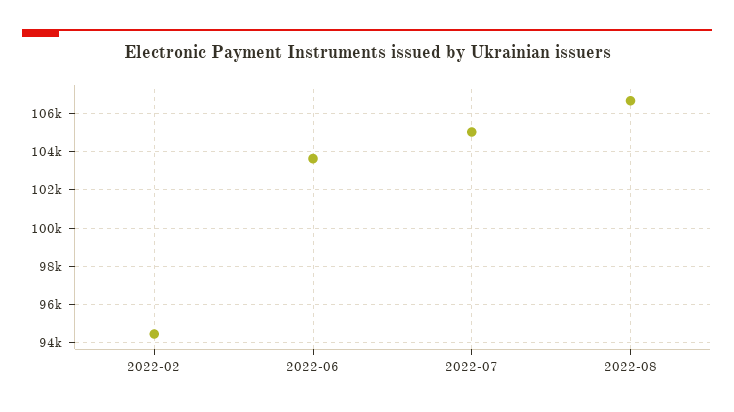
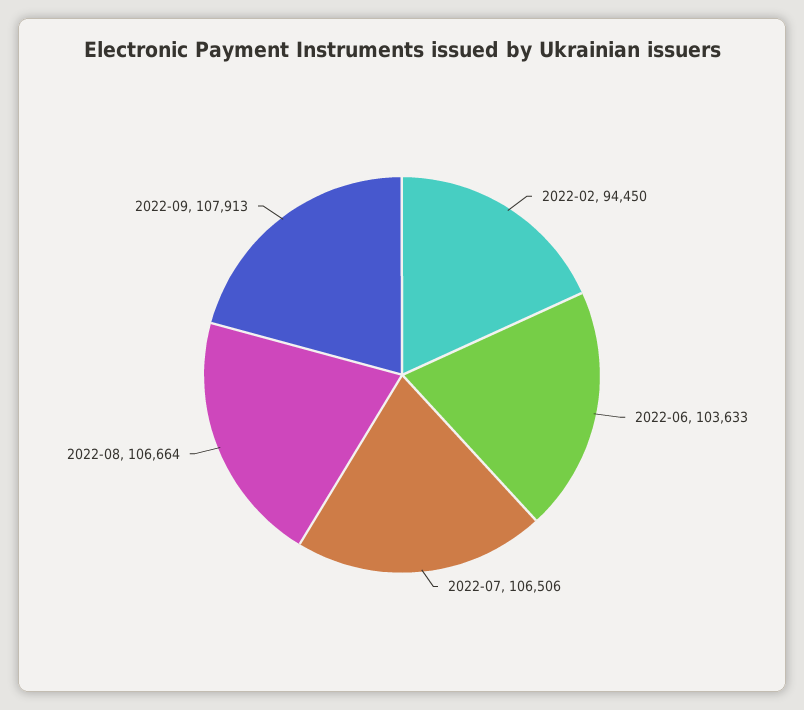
2022-07: 105000 -> 106506
2022-09: none -> 107913

